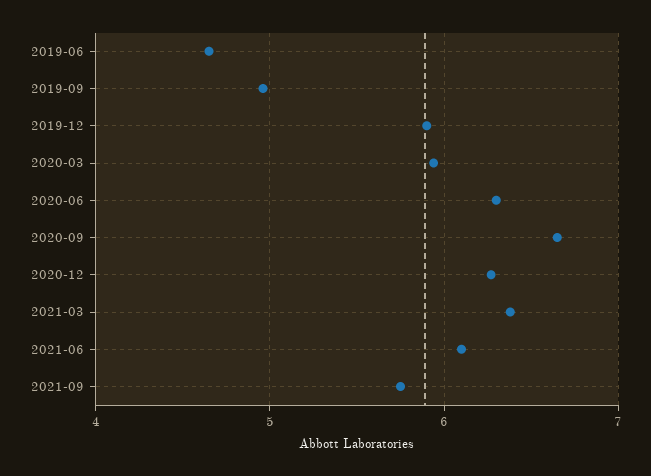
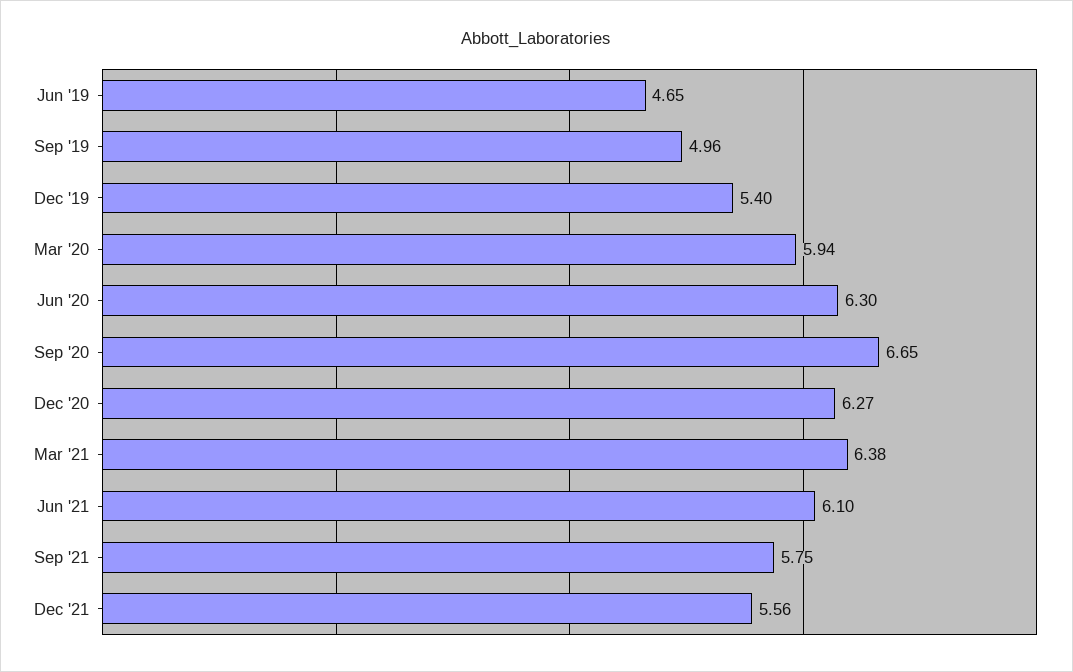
2019-12: 5.9 -> 5.4
Dec '21: none -> 5.56

